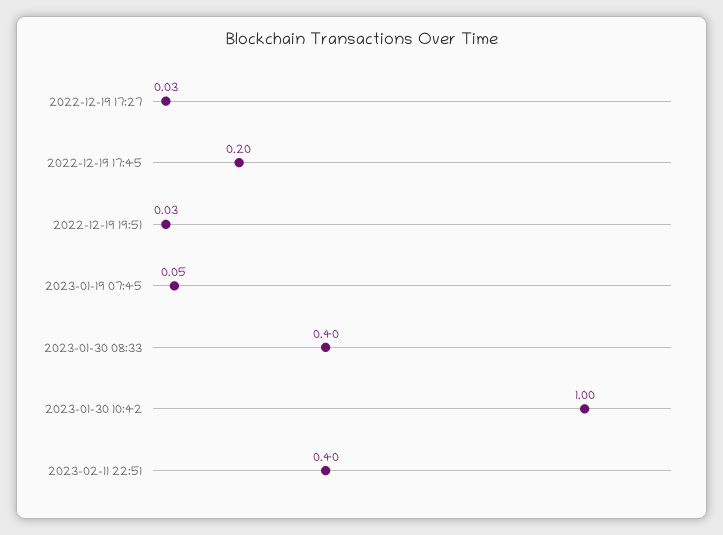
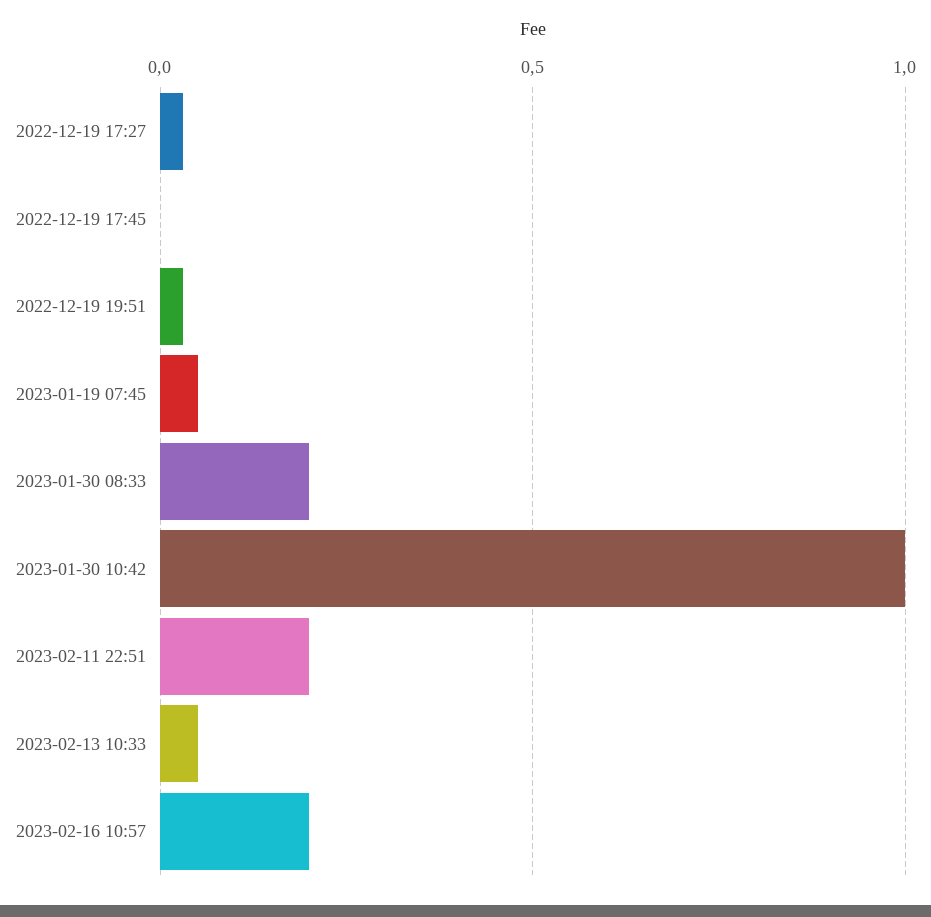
2022-12-19 17:45: 0.2 -> 0
2023-01-30 08:33: 0.4 -> 0.2
2023-02-11 22:51: 0.4 -> 0.2
2023-02-13 10:33: none -> 0.05
2023-02-16 10:57: none -> 0.2

